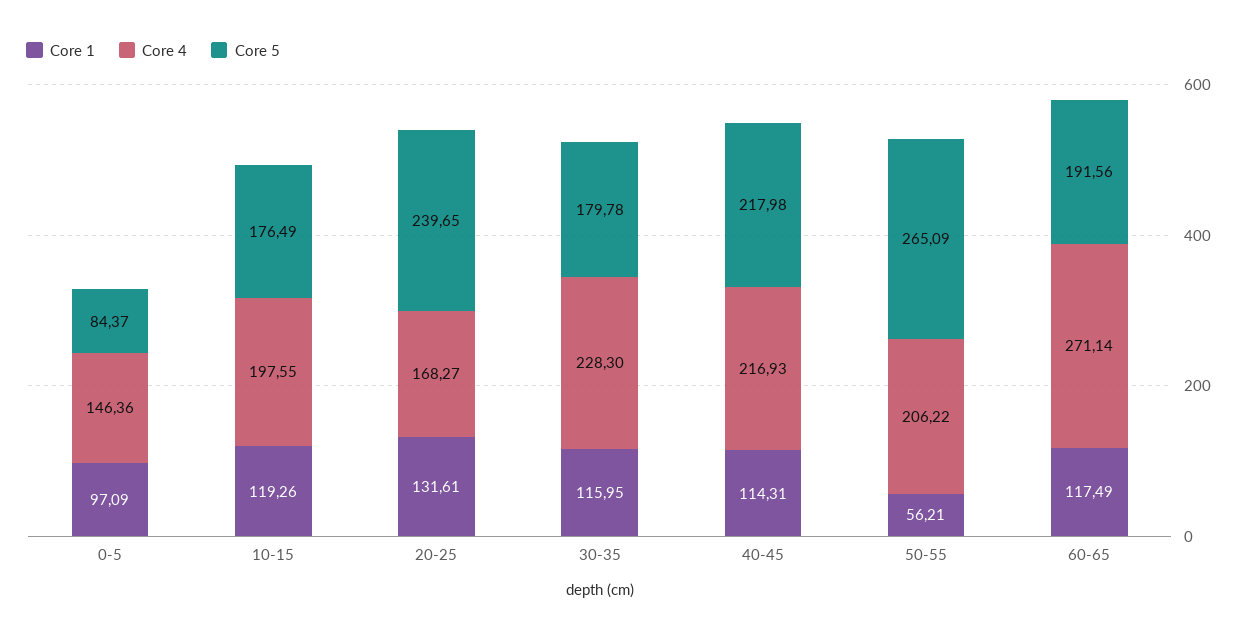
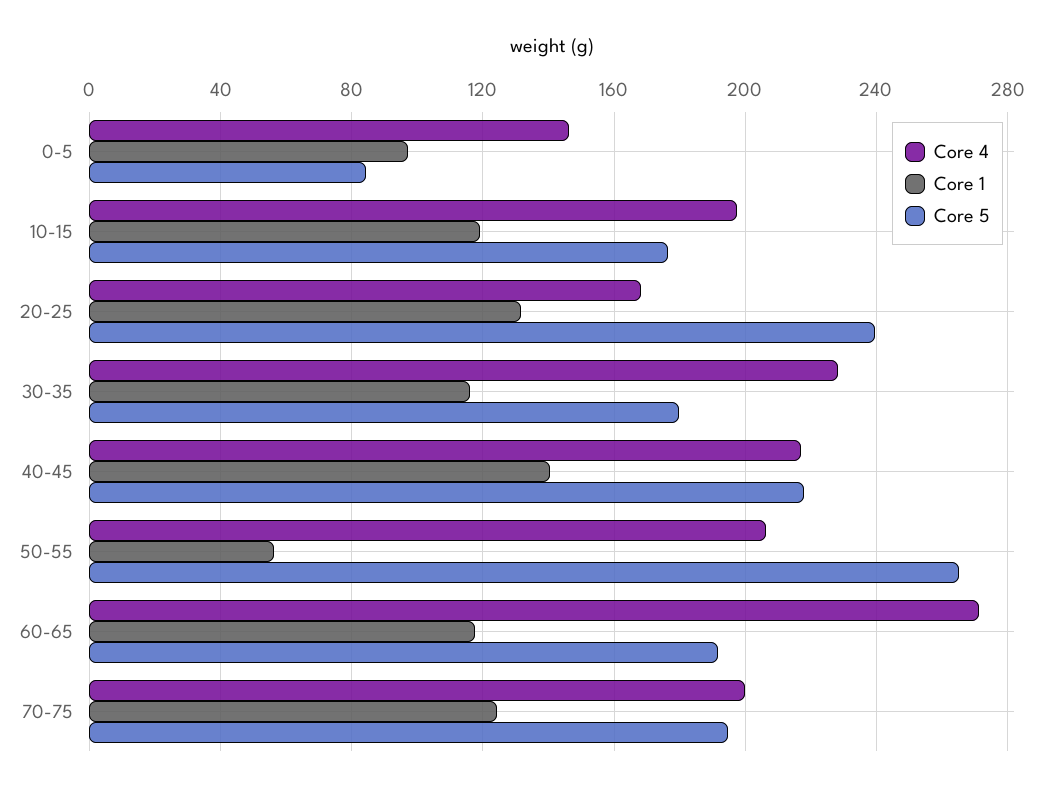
Core 1, 40-45: 114.31 -> 140
Core 4, 70-75: none -> 200
Core 1, 70-75: none -> 125
Core 5, 70-75: none -> 195

